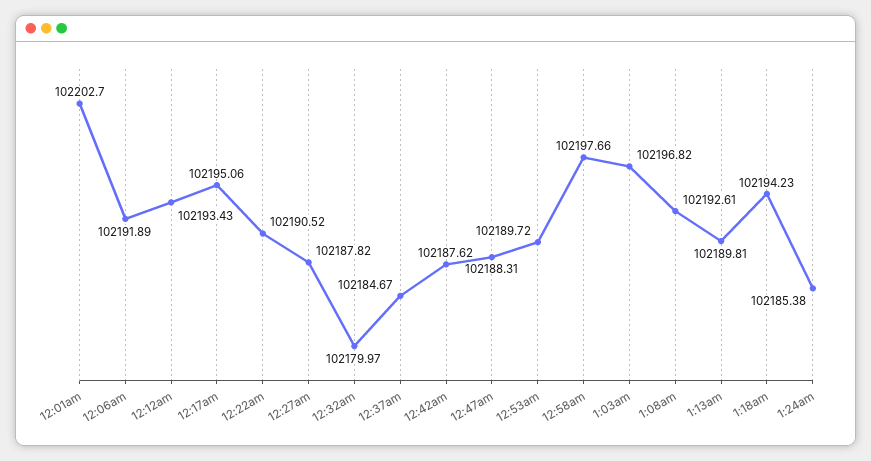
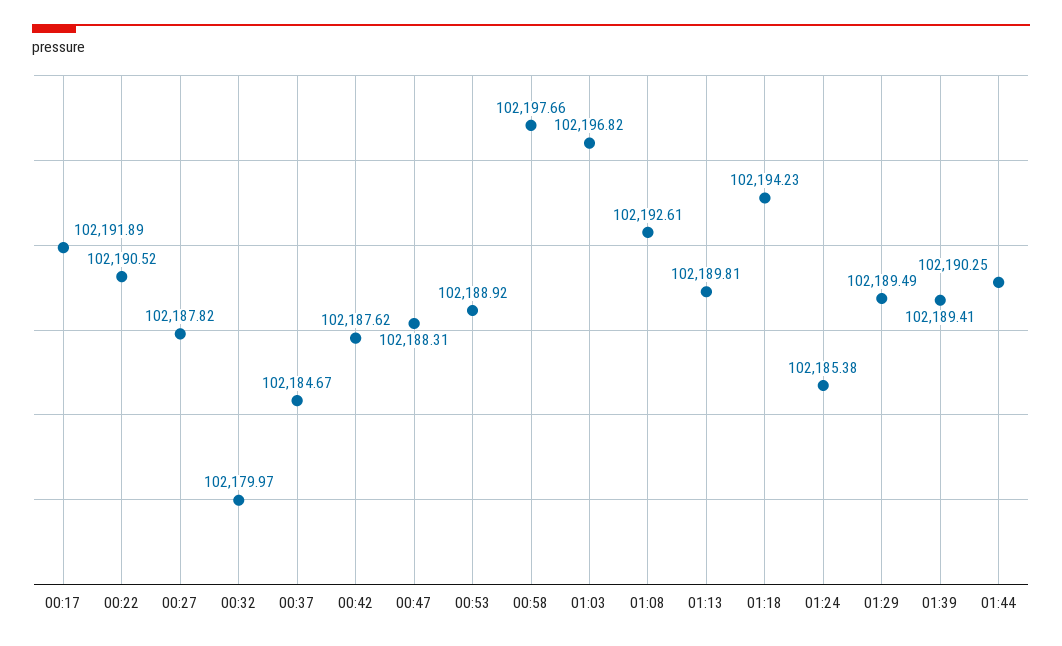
12:01am: 102202.7 -> none
12:06am: 102191.89 -> none
12:12am: 102193.43 -> none
12:17am: 102195.06 -> 102191.89
12:53am: 102189.72 -> 102188.92
01:29: none -> 102189.49
01:39: none -> 102189.41
01:44: none -> 102190.25

